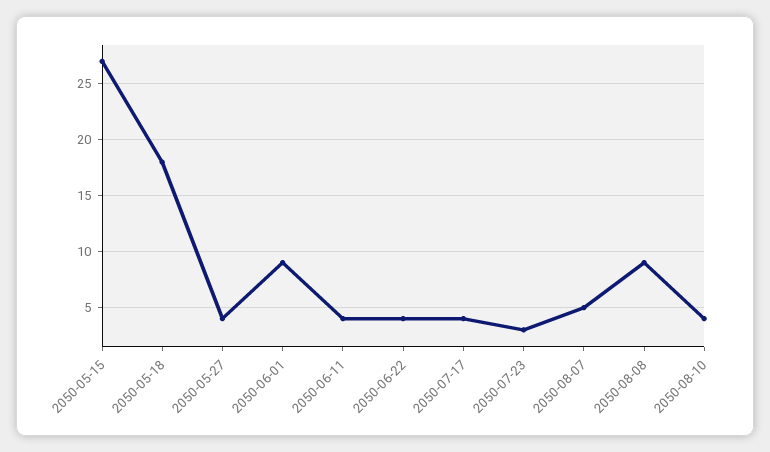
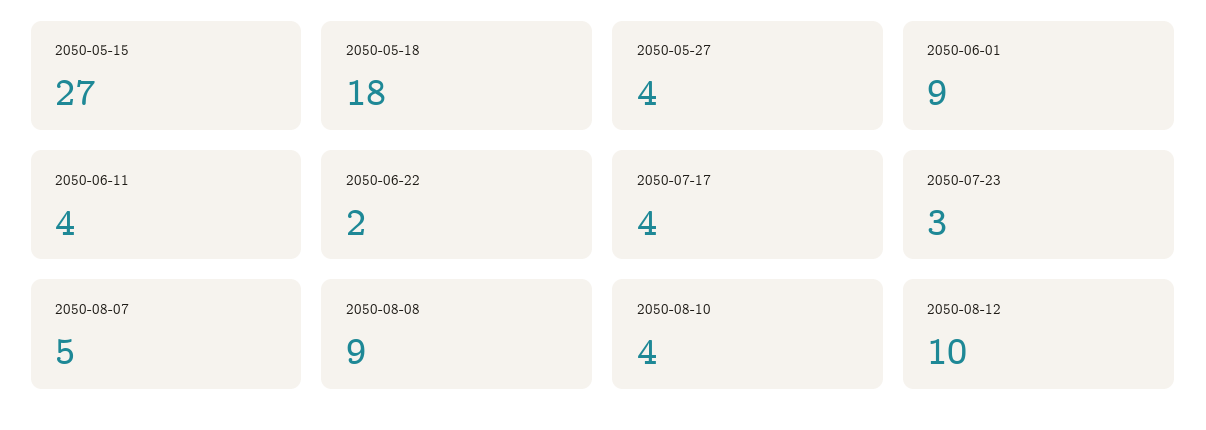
2050-06-22: 4 -> 2
2050-08-12: none -> 10

